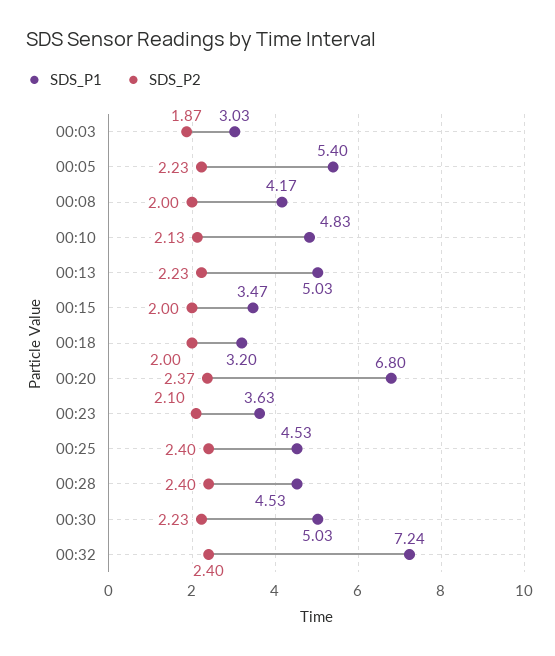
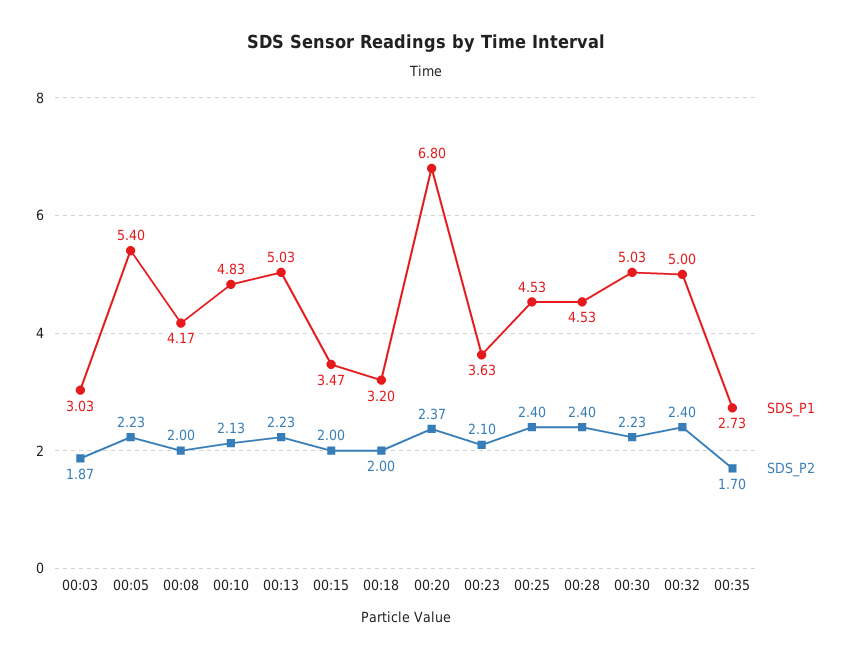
SDS_P1, 00:32: 7.24 -> 5
SDS_P1, 00:35: none -> 2.73
SDS_P2, 00:35: none -> 1.7

